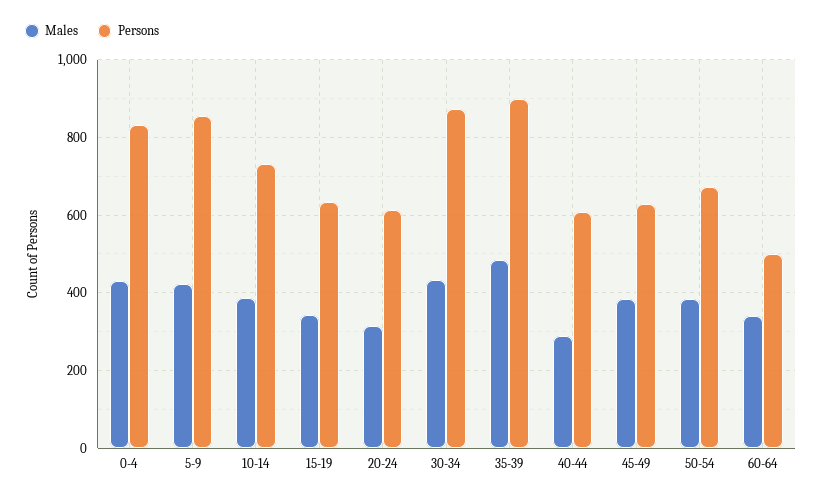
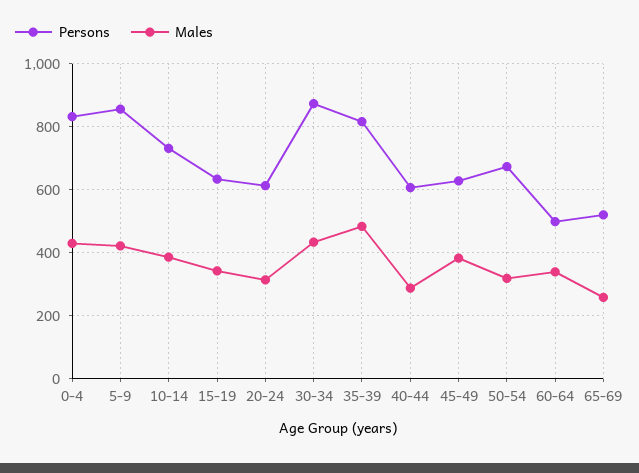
Persons, 35-39: 900 -> 820
Males, 50-54: 380 -> 320
Persons, 65-69: none -> 520
Males, 65-69: none -> 260

